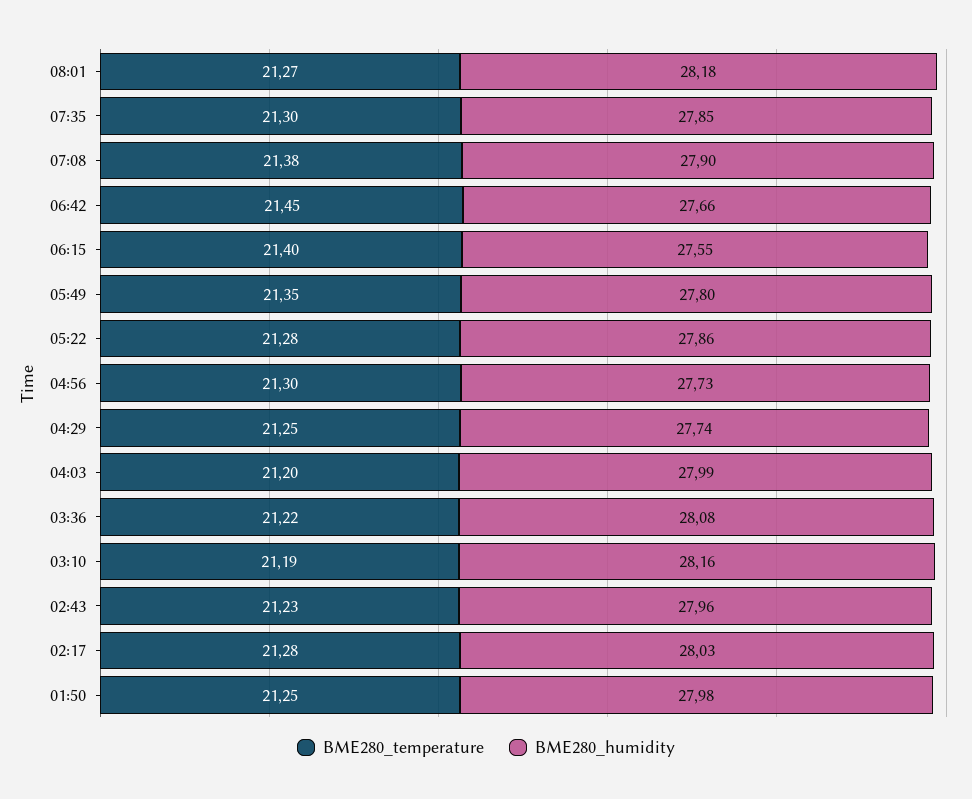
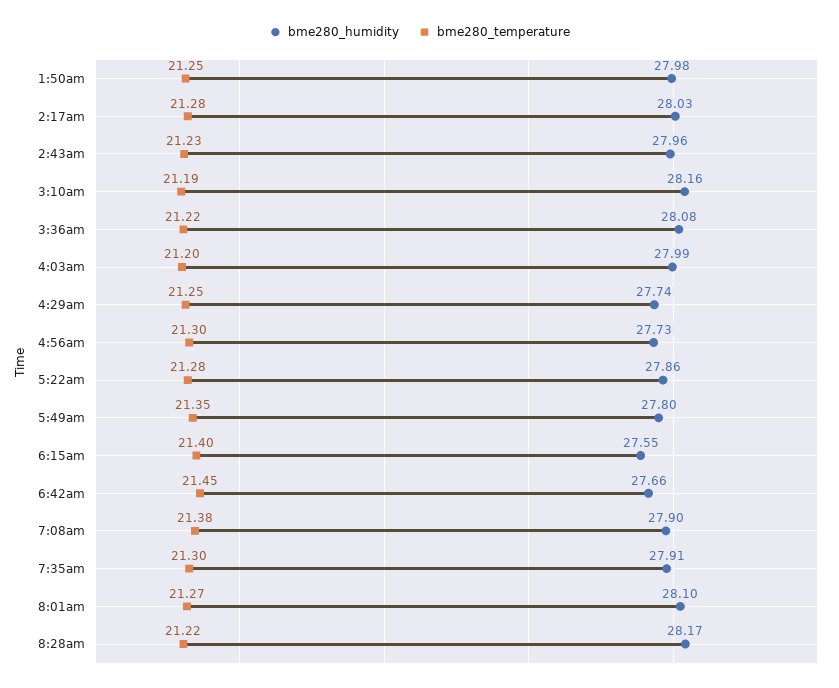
BME280_humidity, 08:01: 28.18 -> 28.1
BME280_humidity, 07:35: 27.85 -> 27.91
BME280_humidity, 8:28am: none -> 28.17
BME280_temperature, 8:28am: none -> 21.22

